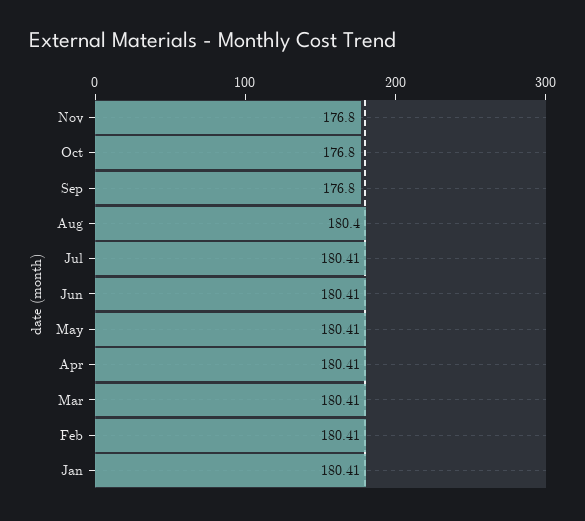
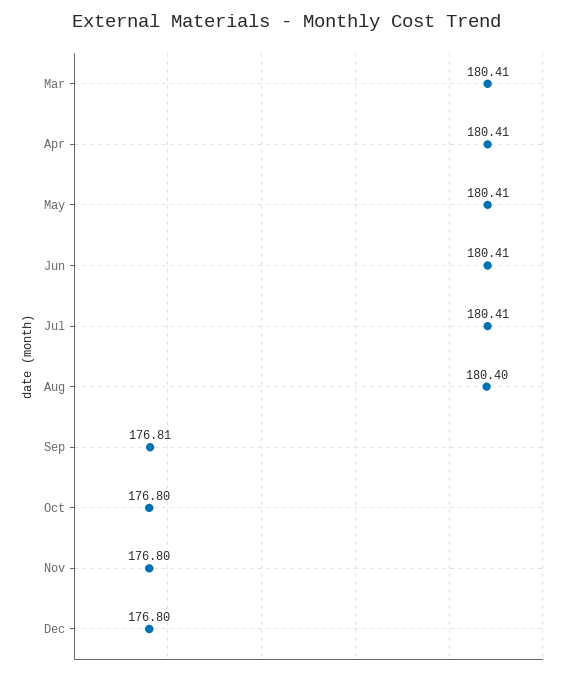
Sep: 176.8 -> 176.81
Feb: 180.41 -> none
Jan: 180.41 -> none
Dec: none -> 176.8

